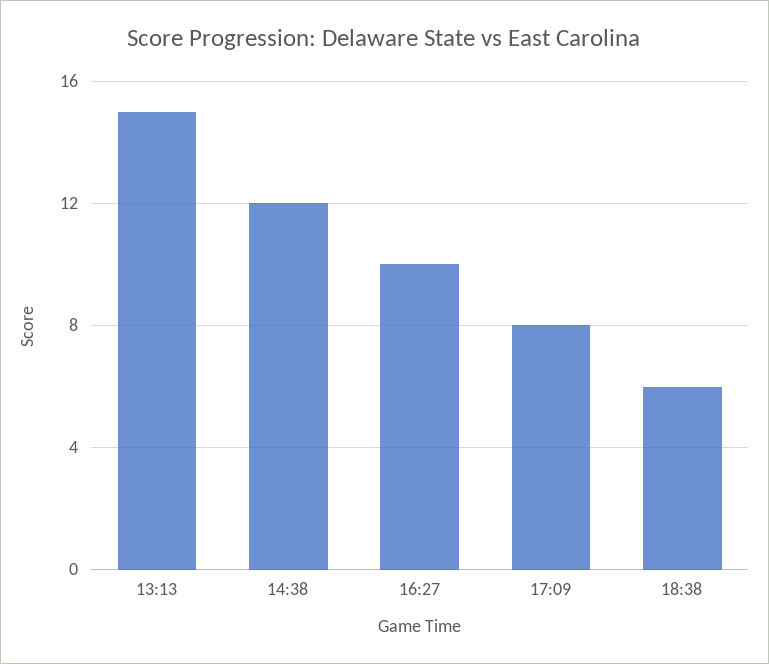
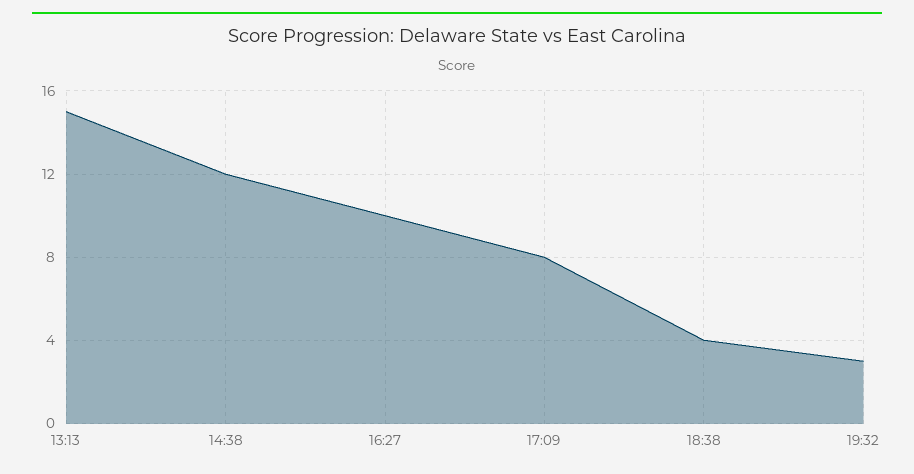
18:38: 6 -> 4
19:32: none -> 3

